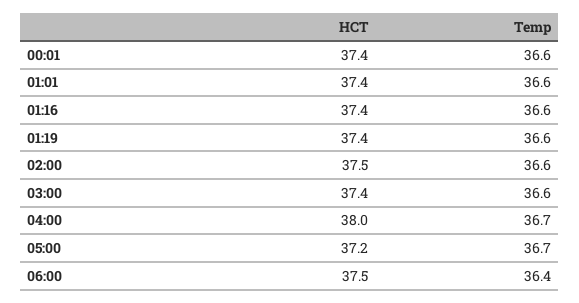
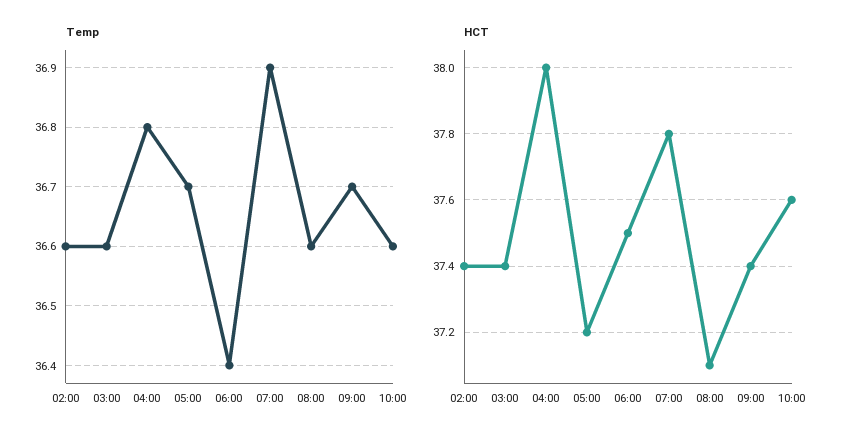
HCT, 00:01: 37.4 -> none
Temp, 00:01: 36.6 -> none
HCT, 01:01: 37.4 -> none
Temp, 01:01: 36.6 -> none
HCT, 01:16: 37.4 -> none
Temp, 01:16: 36.6 -> none
HCT, 01:19: 37.4 -> none
Temp, 01:19: 36.6 -> none
HCT, 02:00: 37.5 -> 37.4
Temp, 04:00: 36.7 -> 36.8
Temp, 07:00: none -> 36.9
Temp, 08:00: none -> 36.6
Temp, 09:00: none -> 36.7
Temp, 10:00: none -> 36.6
HCT, 07:00: none -> 37.8
HCT, 08:00: none -> 37.1
HCT, 09:00: none -> 37.4
HCT, 10:00: none -> 37.6

